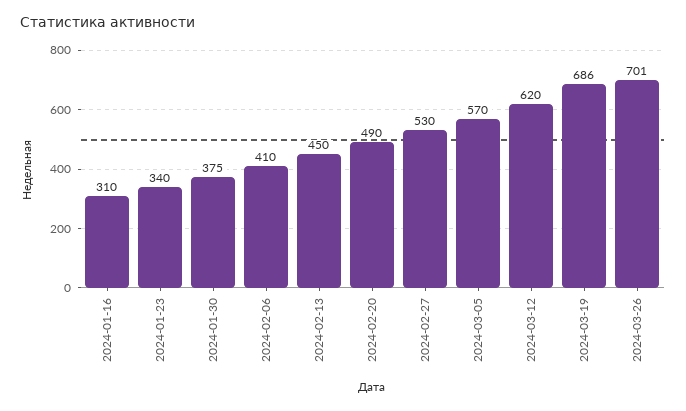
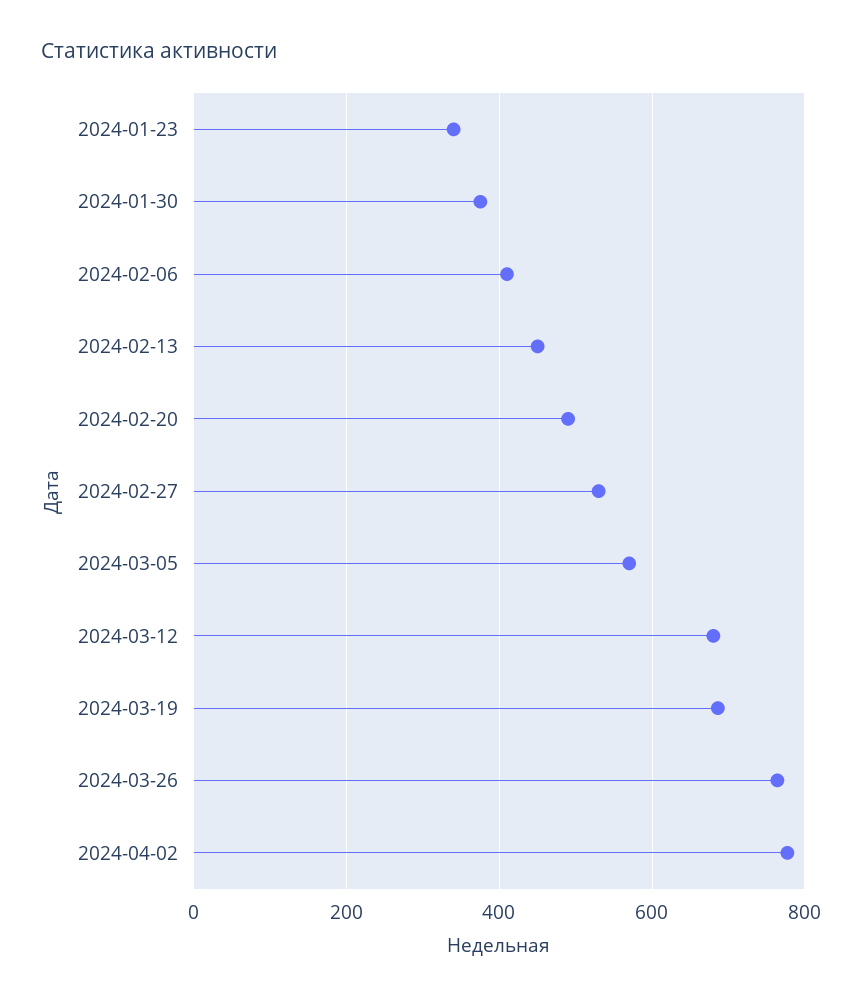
2024-01-16: 310 -> none
2024-03-12: 620 -> 680
2024-03-26: 701 -> 760
2024-04-02: none -> 780

